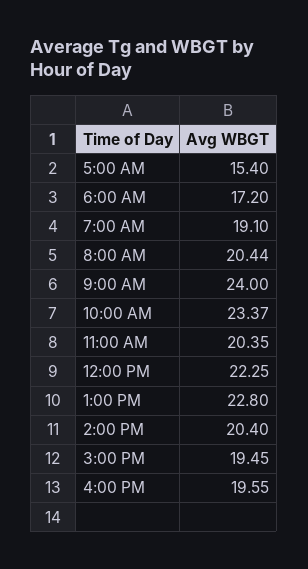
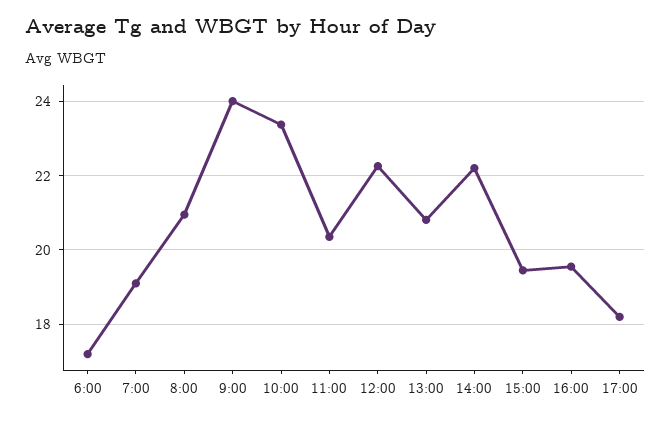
5:00 AM: 15.4 -> none
8:00 AM: 20.44 -> 21
1:00 PM: 22.8 -> 20.8
2:00 PM: 20.4 -> 22.2
17:00: none -> 18.2

